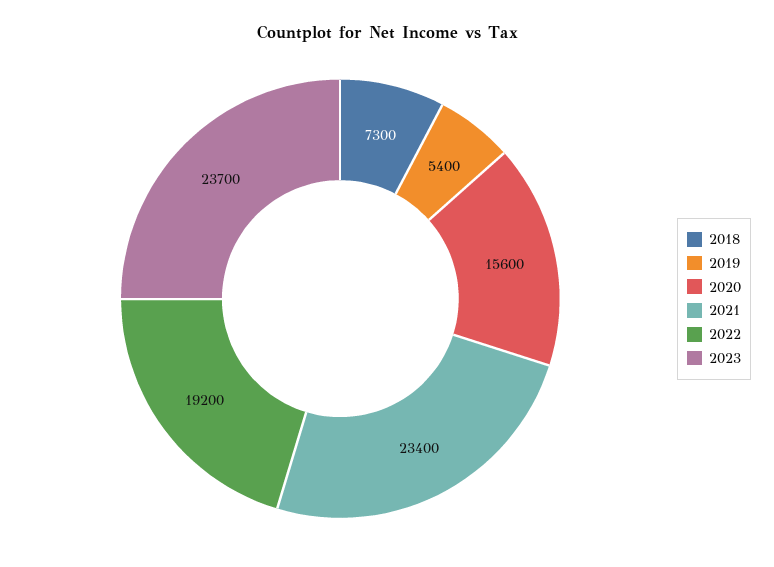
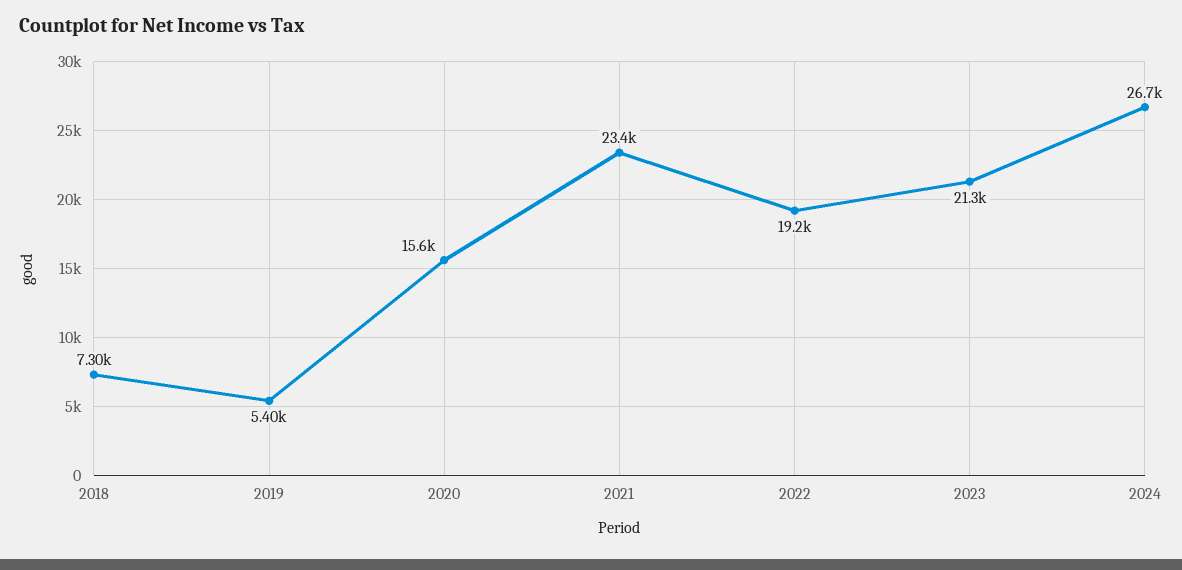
2023: 23700 -> 21300
2024: none -> 26700

